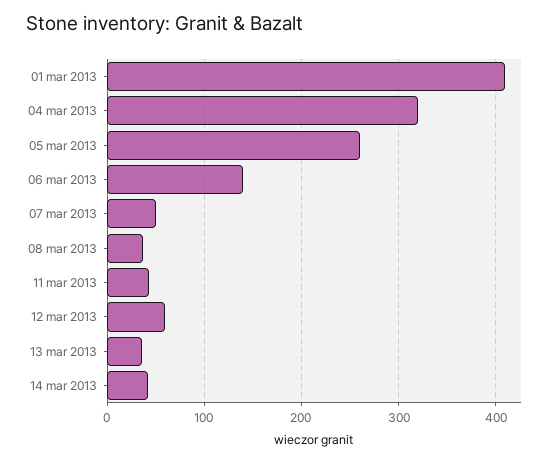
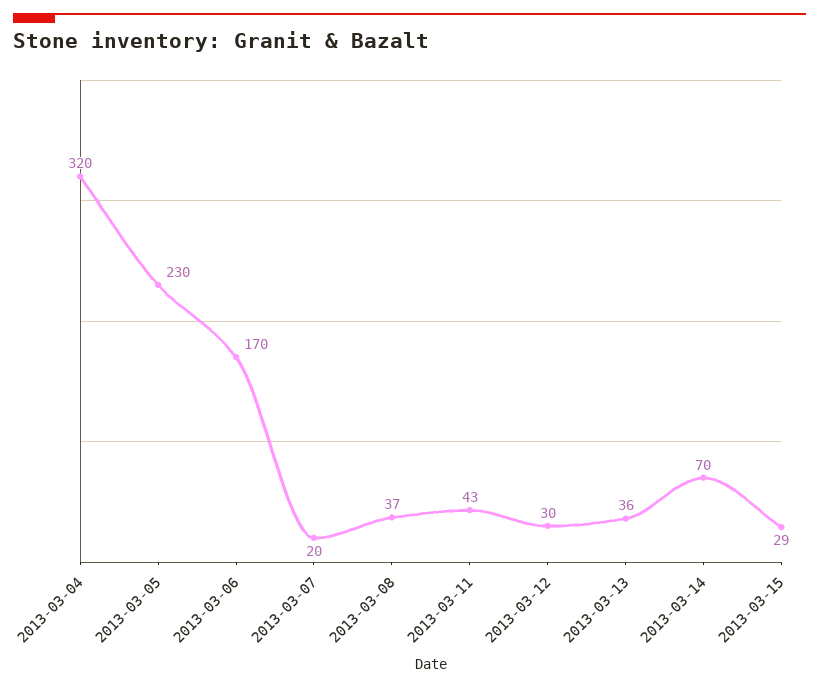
01 mar 2013: 410 -> none
05 mar 2013: 260 -> 230
06 mar 2013: 140 -> 170
07 mar 2013: 50 -> 20
12 mar 2013: 60 -> 30
14 mar 2013: 40 -> 70
2013-03-15: none -> 29

